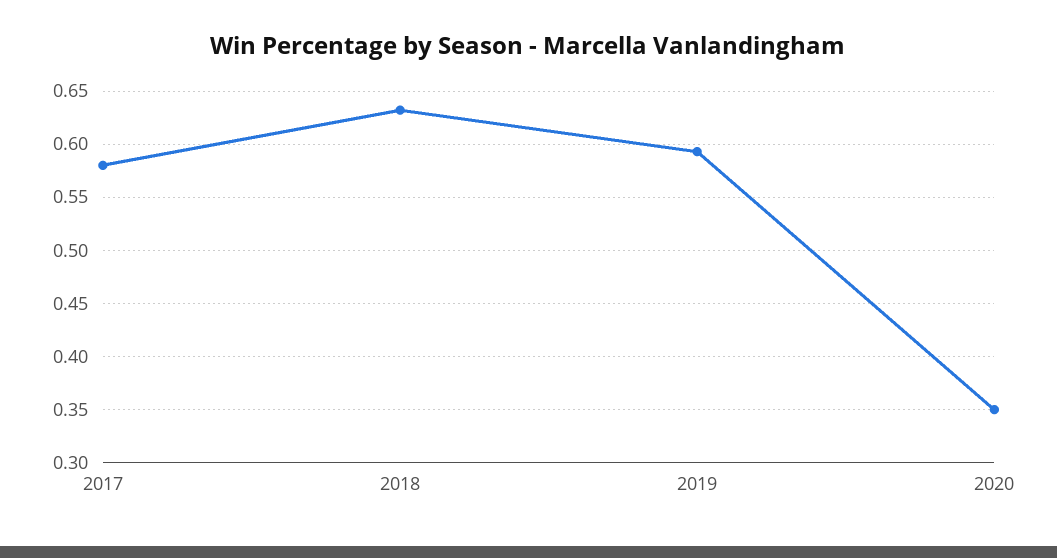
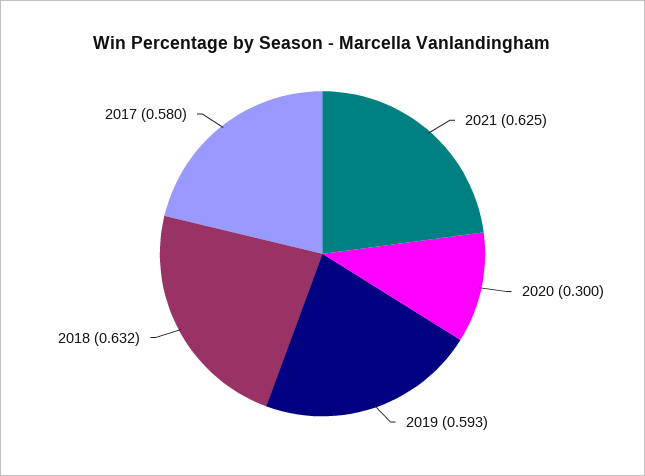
2020: 0.35 -> 0.3
2021: none -> 0.625

